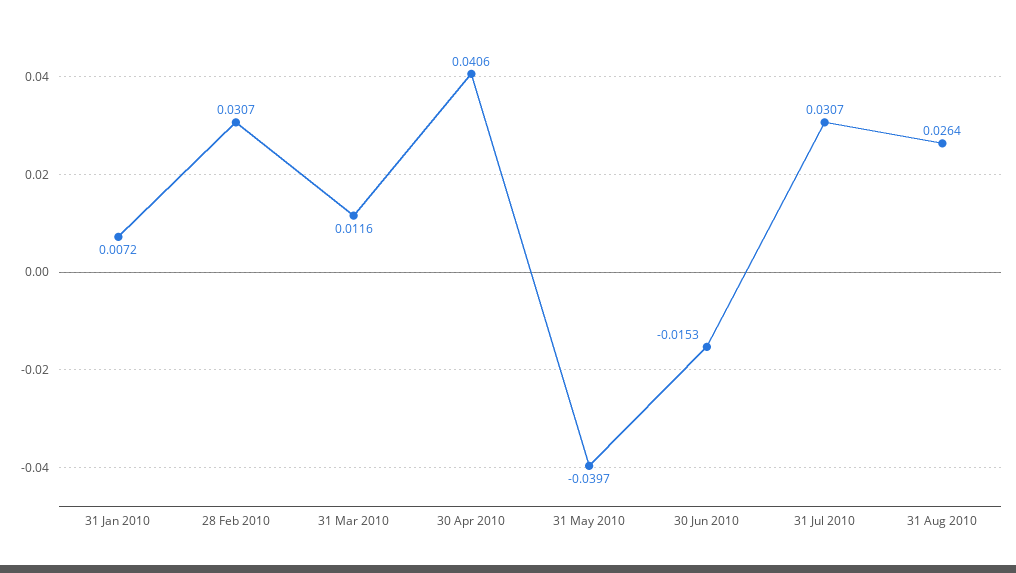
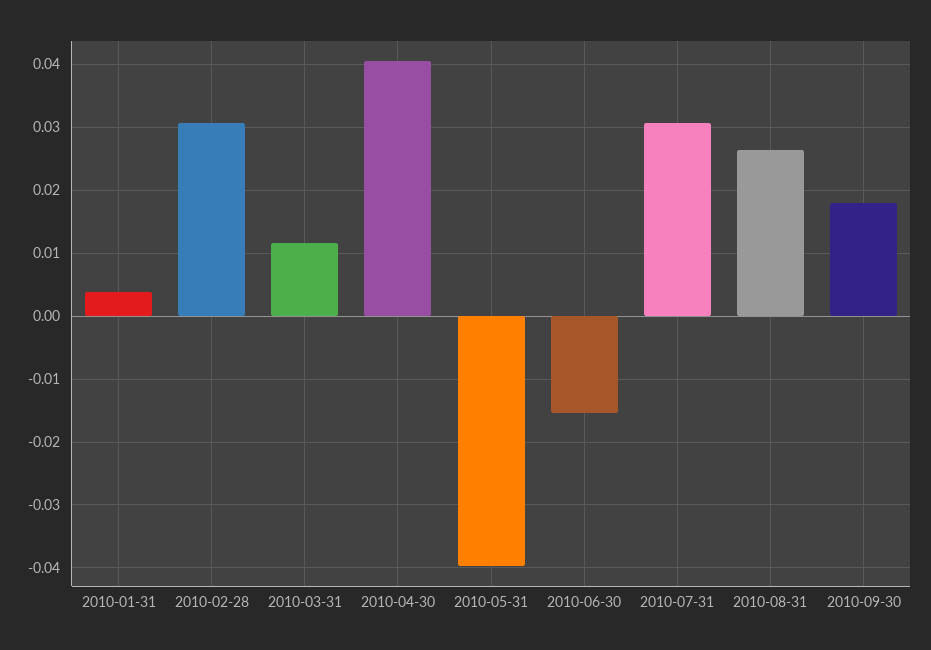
31 Jan 2010: 0.0072 -> 0.004
2010-09-30: none -> 0.018

